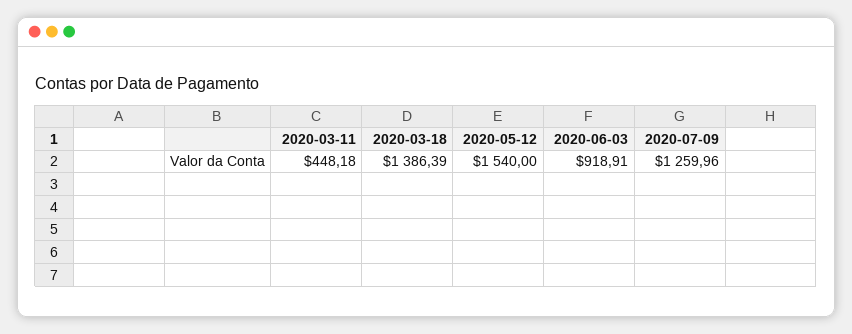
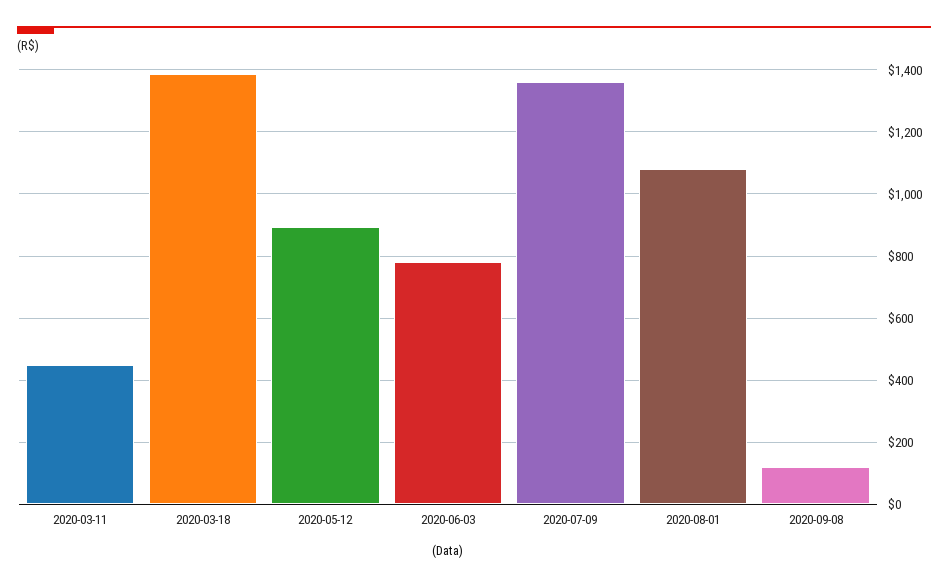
2020-05-12: 1540 -> 900
2020-06-03: 918.91 -> 780
2020-07-09: 1259.96 -> 1360
2020-08-01: none -> 1080
2020-09-08: none -> 120

